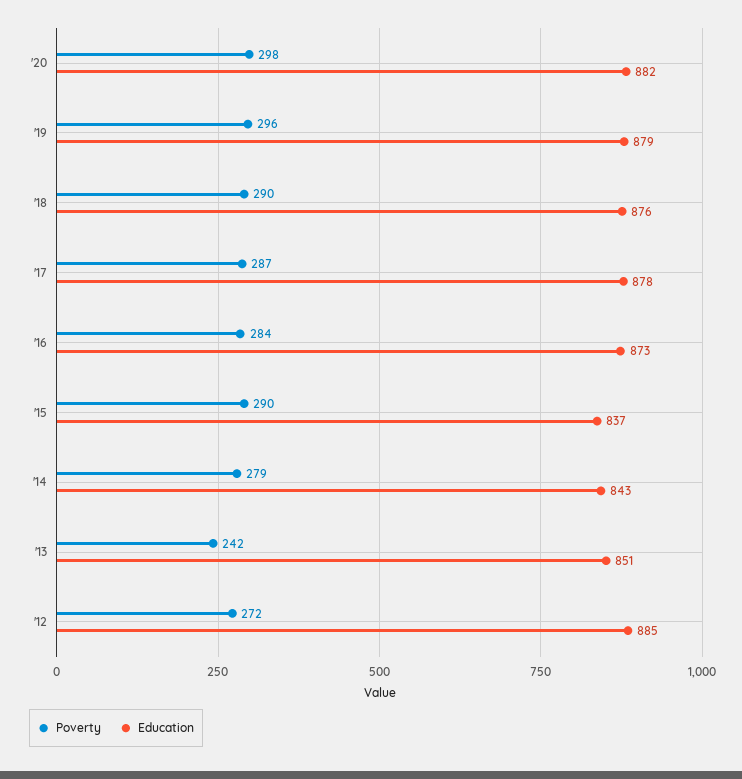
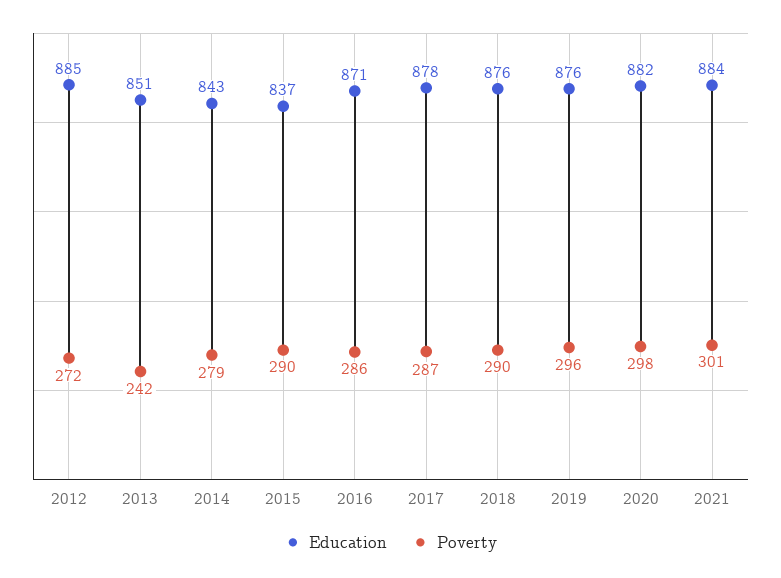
Education, '19: 879 -> 876
Poverty, '16: 284 -> 286
Education, '16: 873 -> 871
Education, 2021: none -> 884
Poverty, 2021: none -> 301

